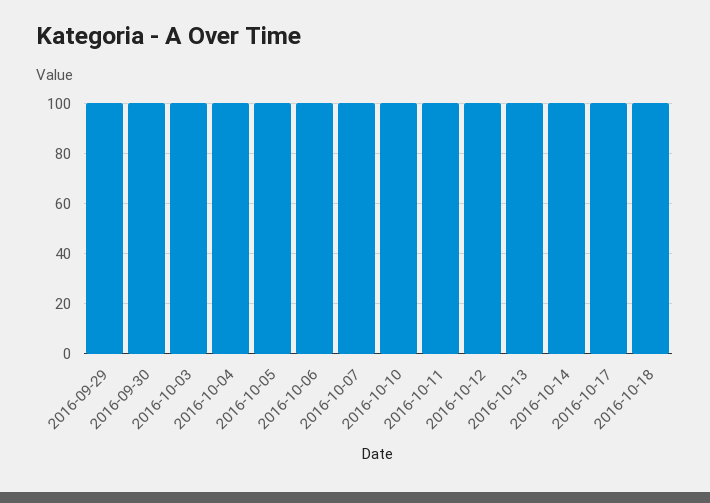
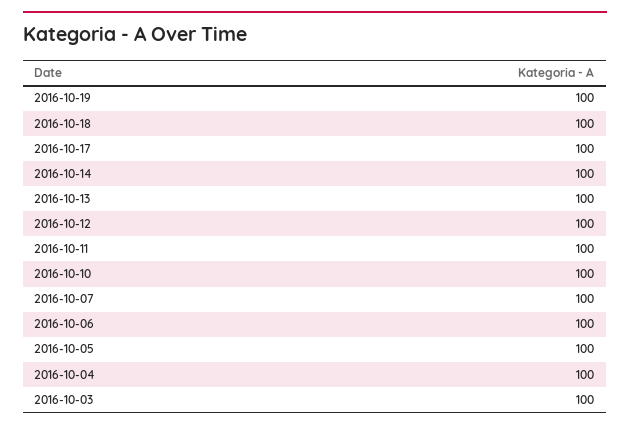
2016-09-29: 100 -> none
2016-09-30: 100 -> none
2016-10-19: none -> 100

